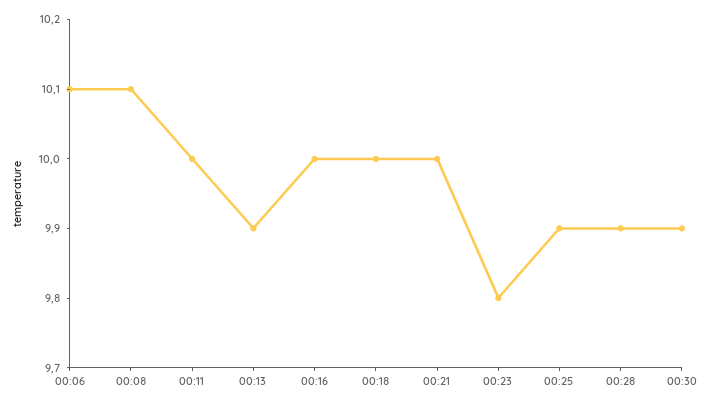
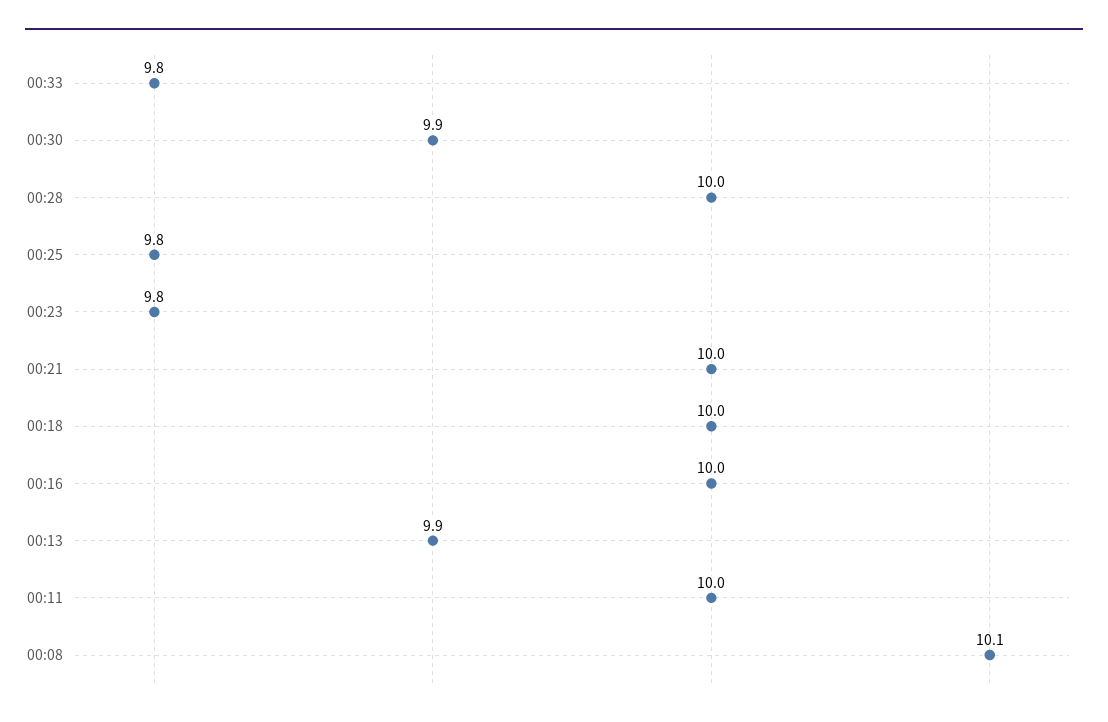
00:06: 10.1 -> none
00:25: 9.9 -> 9.8
00:28: 9.9 -> 10
00:33: none -> 9.8

